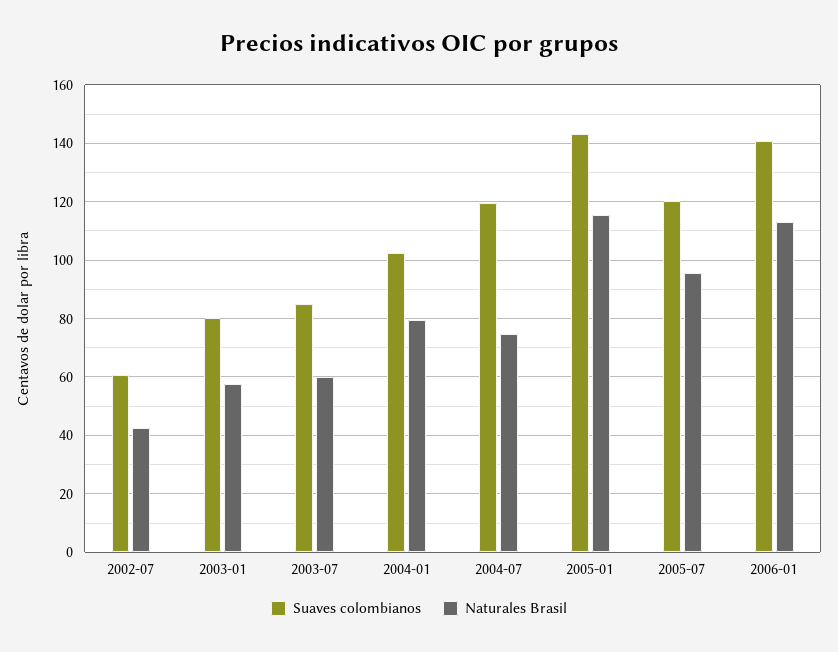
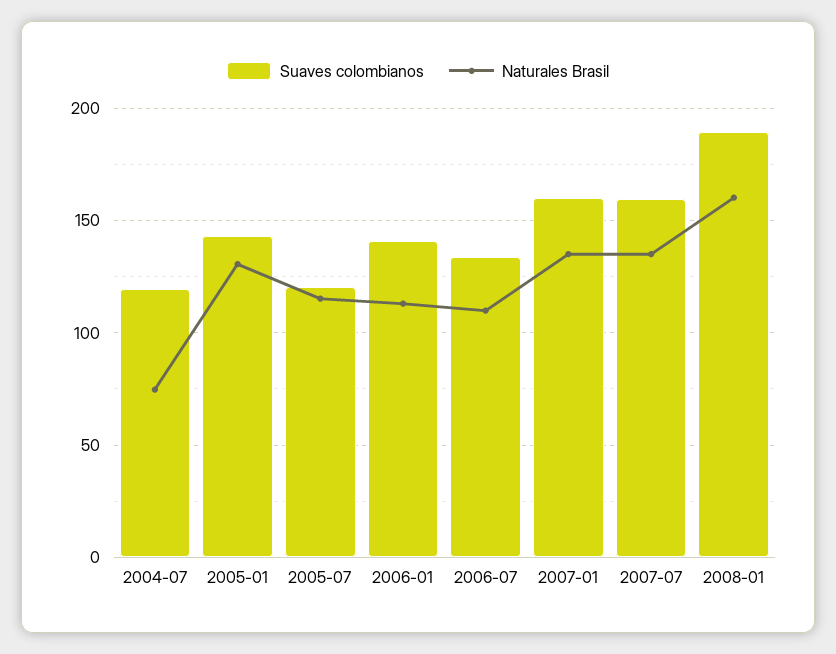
Suaves colombianos, 2002-07: 60 -> none
Naturales Brasil, 2002-07: 42.5 -> none
Suaves colombianos, 2003-01: 80 -> none
Naturales Brasil, 2003-01: 57.5 -> none
Suaves colombianos, 2003-07: 85 -> none
Naturales Brasil, 2003-07: 60 -> none
Suaves colombianos, 2004-01: 102.5 -> none
Naturales Brasil, 2004-01: 80 -> none
Naturales Brasil, 2005-01: 115 -> 130
Naturales Brasil, 2005-07: 95 -> 115
Suaves colombianos, 2006-07: none -> 135
Naturales Brasil, 2006-07: none -> 110
Suaves colombianos, 2007-01: none -> 160
Naturales Brasil, 2007-01: none -> 135
Suaves colombianos, 2007-07: none -> 160
Naturales Brasil, 2007-07: none -> 135
Suaves colombianos, 2008-01: none -> 190
Naturales Brasil, 2008-01: none -> 160

